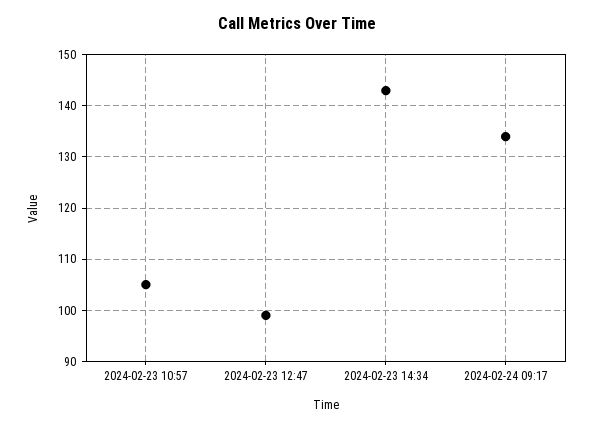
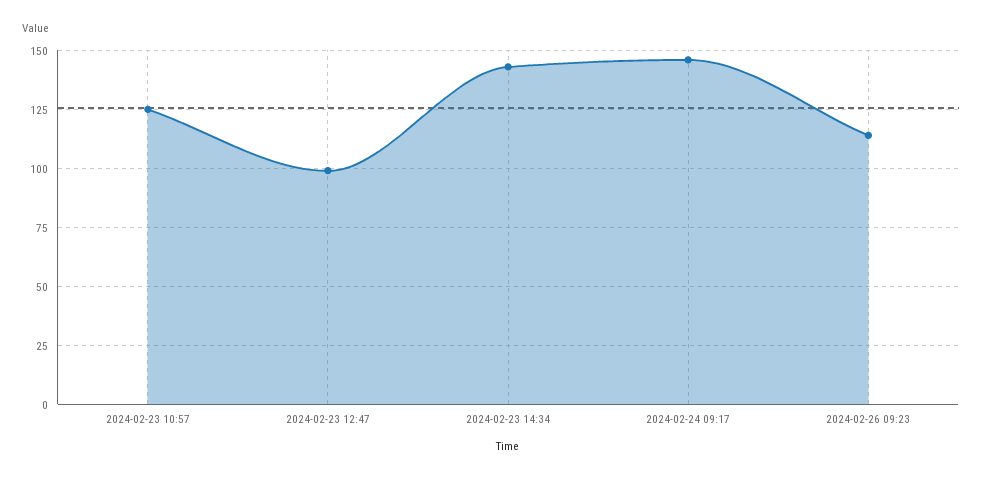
2024-02-23 10:57: 105 -> 125
2024-02-24 09:17: 135 -> 145
2024-02-26 09:23: none -> 115

